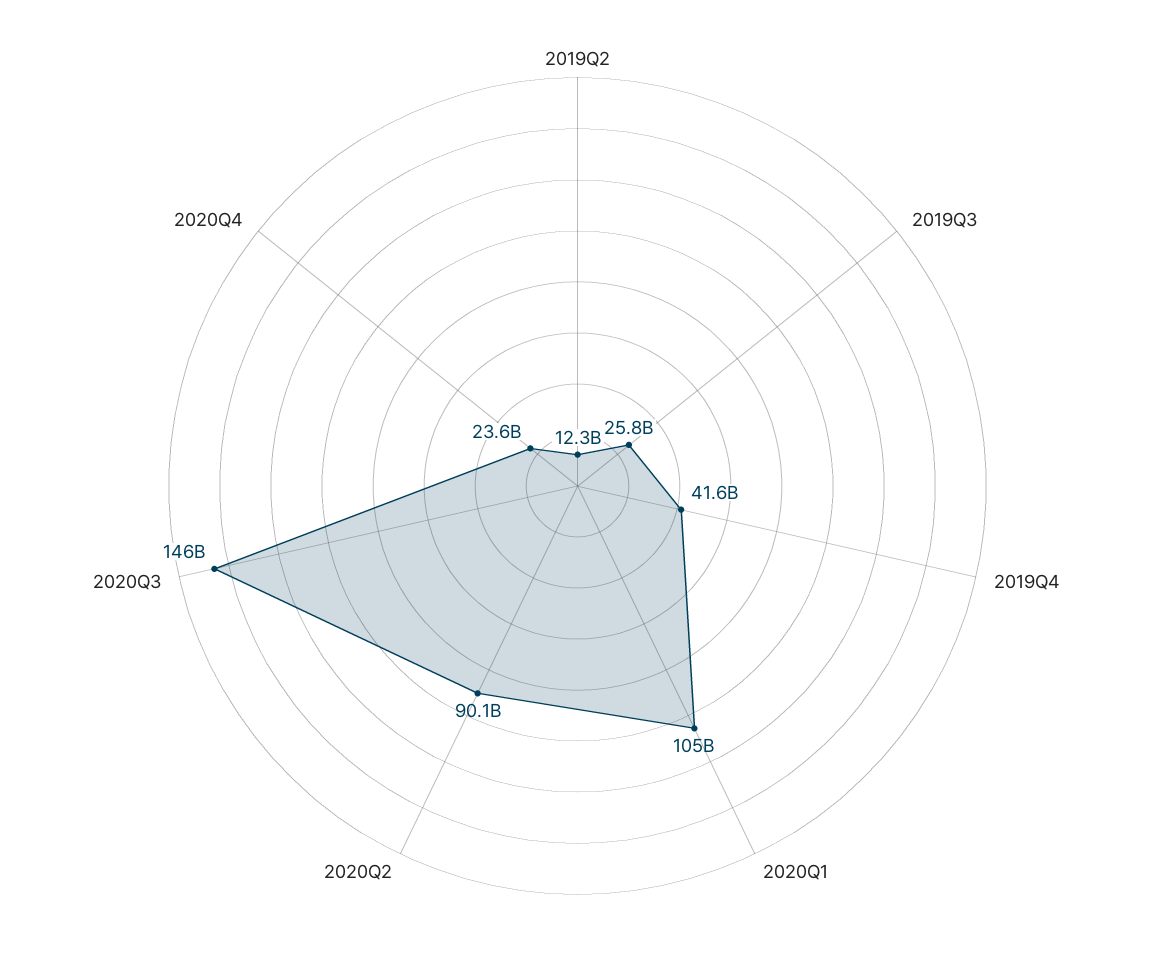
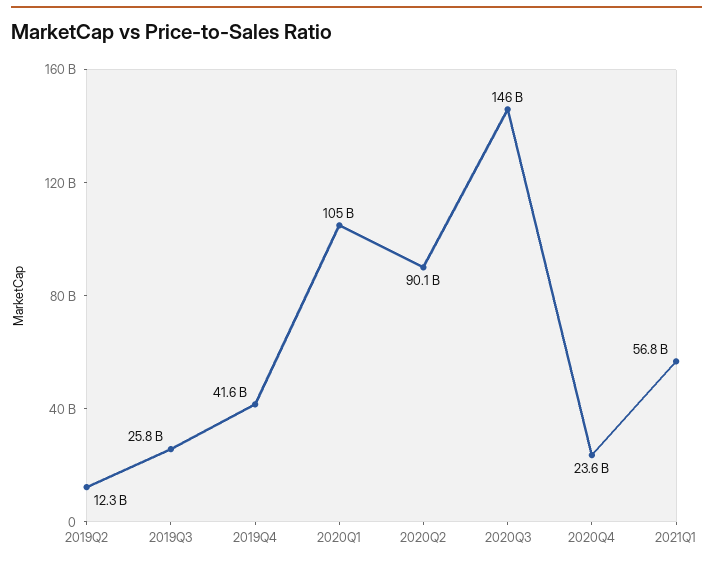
2021Q1: none -> 56800000000

